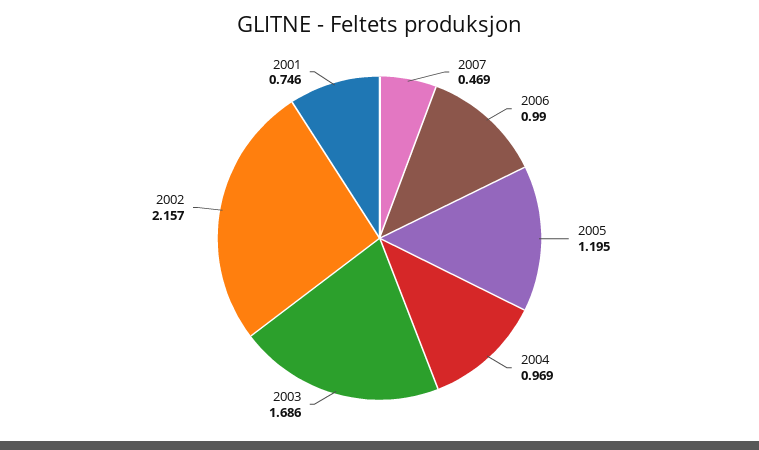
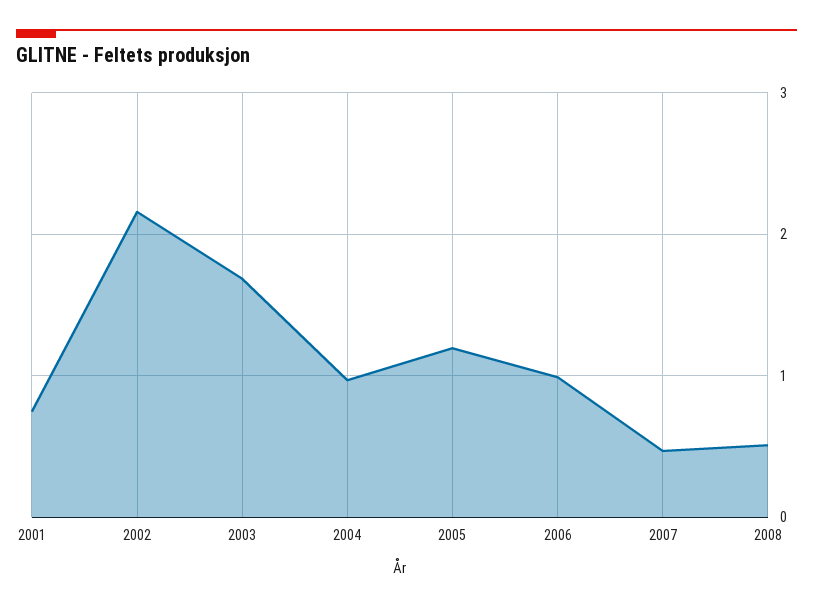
2008: none -> 0.5

